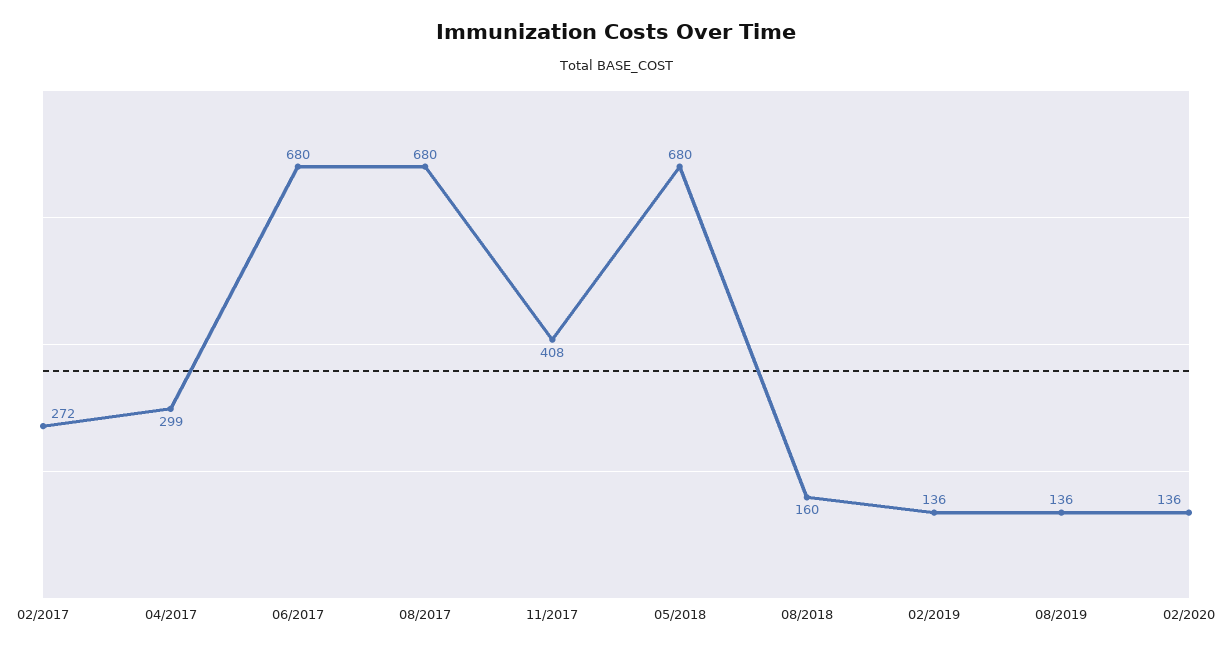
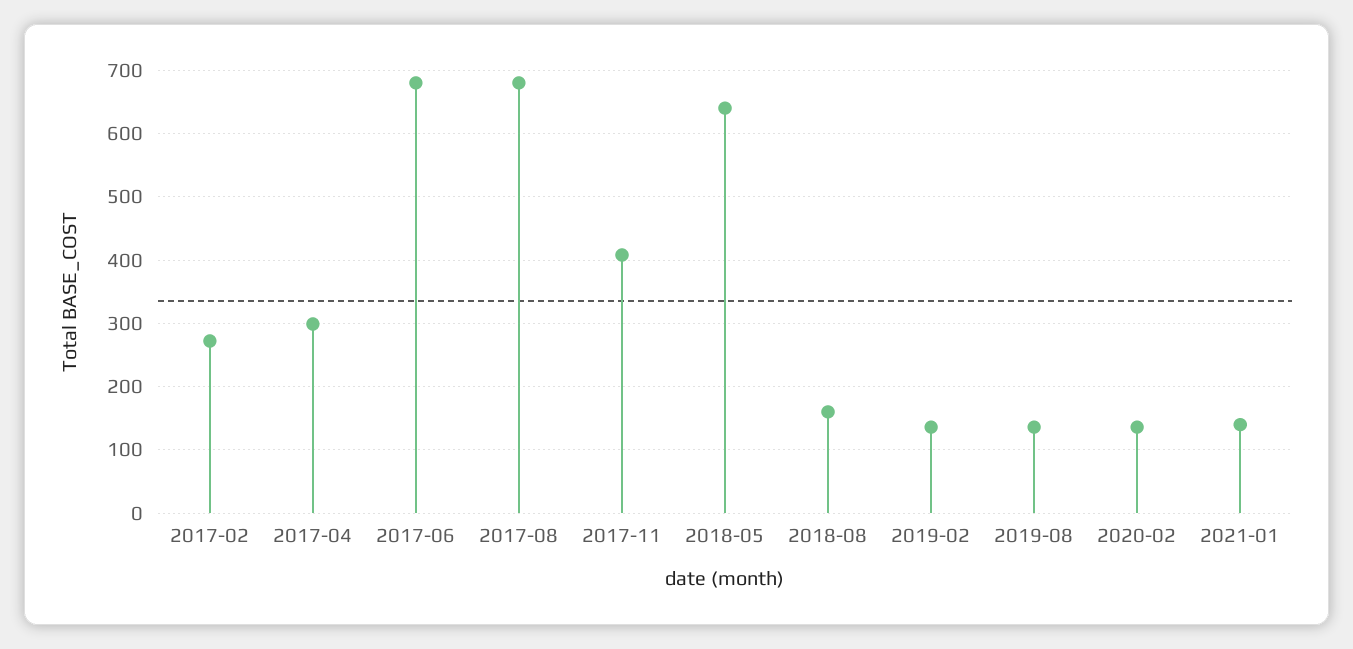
05/2018: 680 -> 640
2021-01: none -> 140

